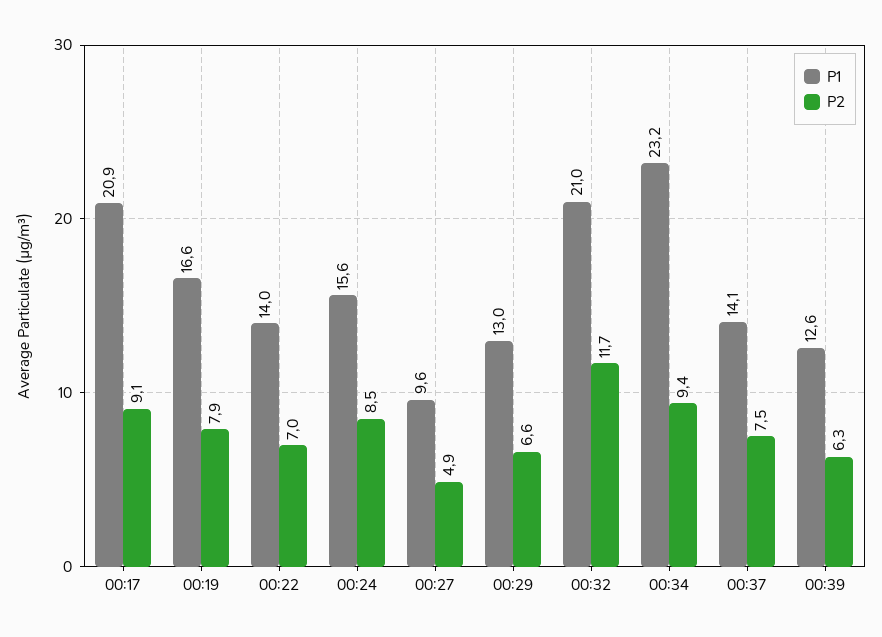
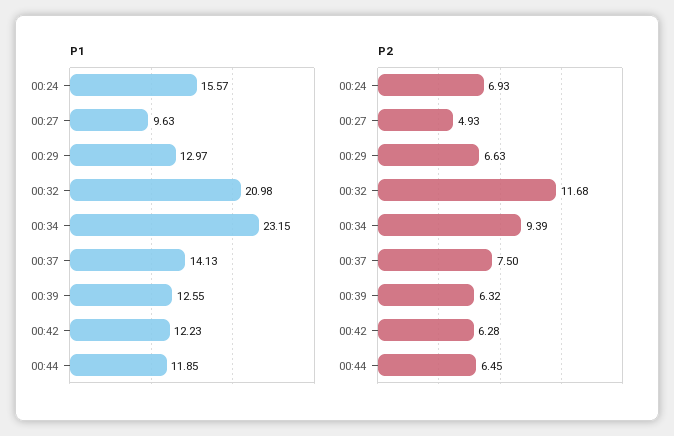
P1, 00:17: 20.9 -> none
P2, 00:17: 9.1 -> none
P1, 00:19: 16.6 -> none
P2, 00:19: 7.9 -> none
P1, 00:22: 14 -> none
P2, 00:22: 7 -> none
P2, 00:24: 8.5 -> 6.93
P1, 00:42: none -> 12.23
P1, 00:44: none -> 11.85
P2, 00:42: none -> 6.28
P2, 00:44: none -> 6.45

